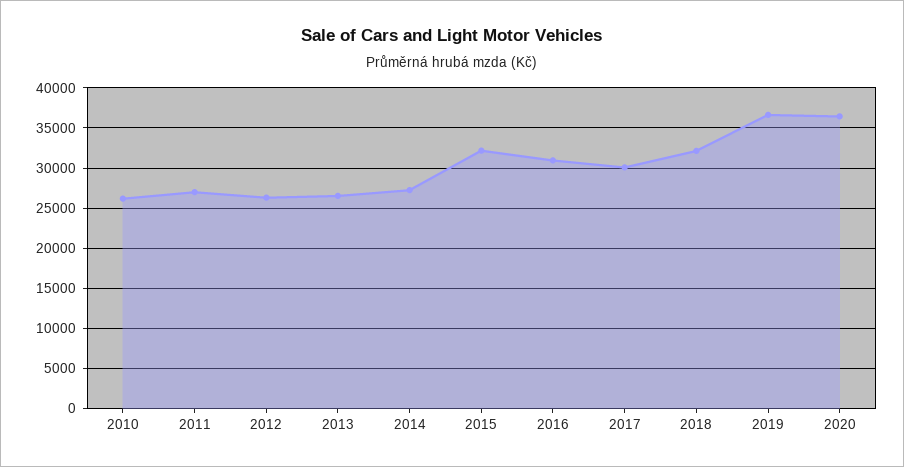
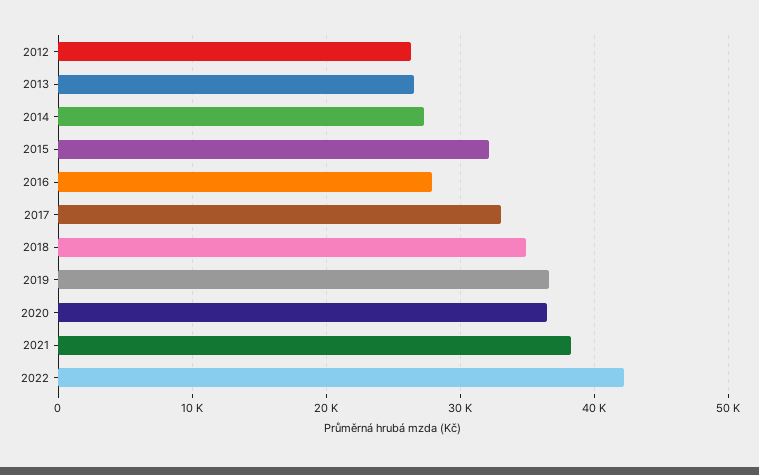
2010: 26000 -> none
2011: 27000 -> none
2016: 31000 -> 28000
2017: 30000 -> 33000
2018: 32000 -> 35000
2021: none -> 38000
2022: none -> 42000

